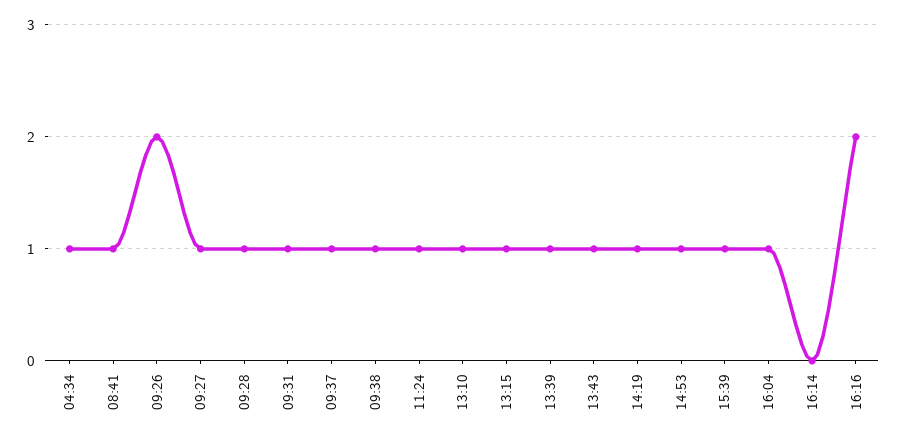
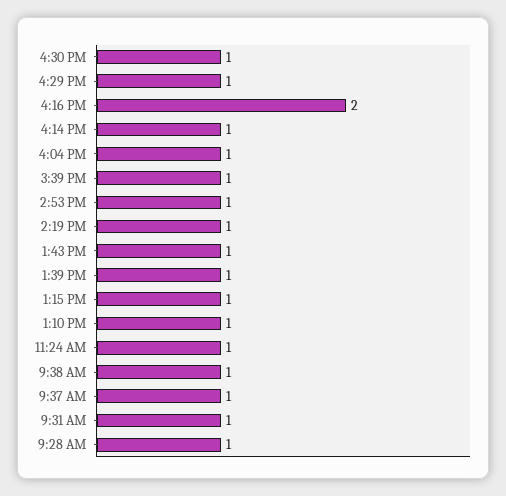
04:34: 1 -> none
08:41: 1 -> none
09:26: 2 -> none
09:27: 1 -> none
16:14: 0 -> 1
4:30 PM: none -> 1
4:29 PM: none -> 1

